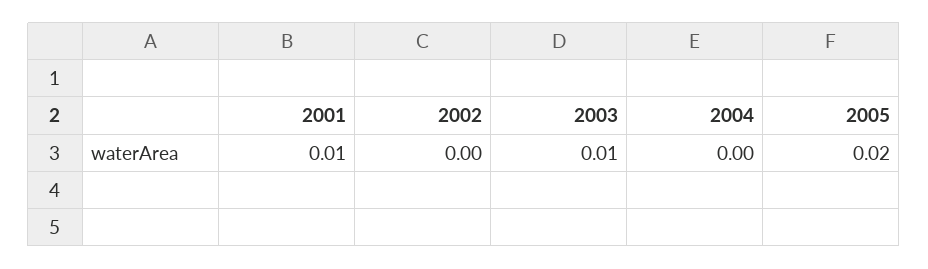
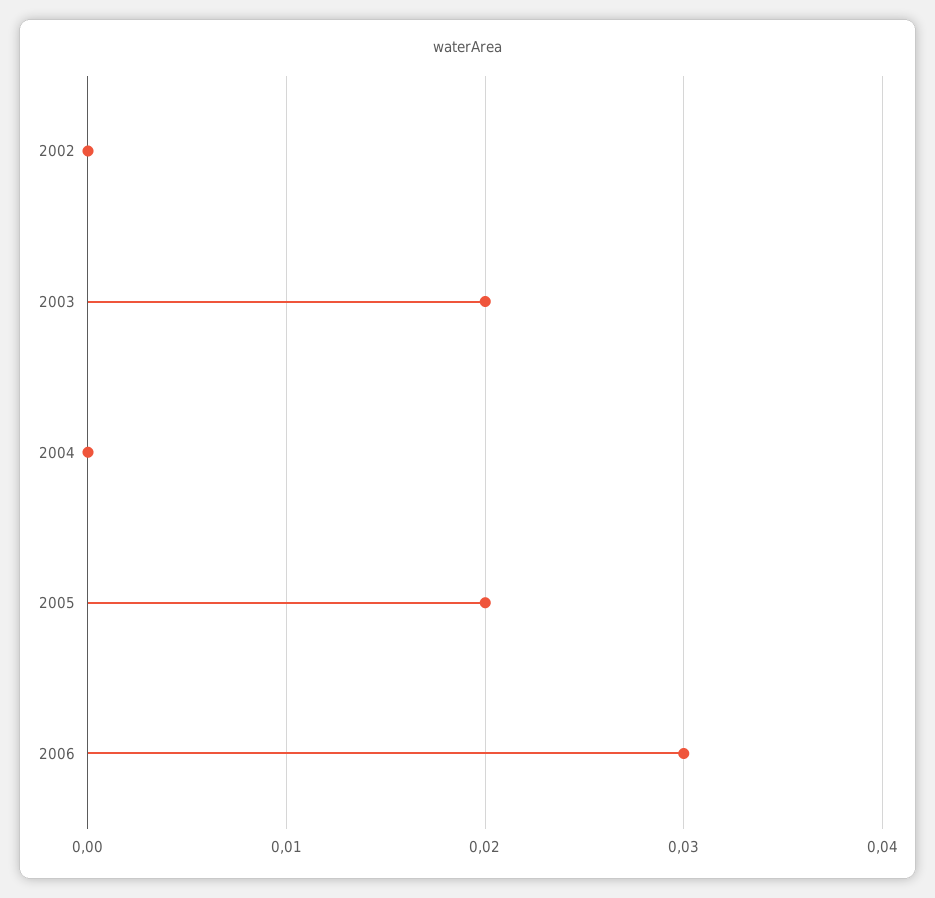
2001: 0.01 -> none
2003: 0.01 -> 0.02
2006: none -> 0.03

